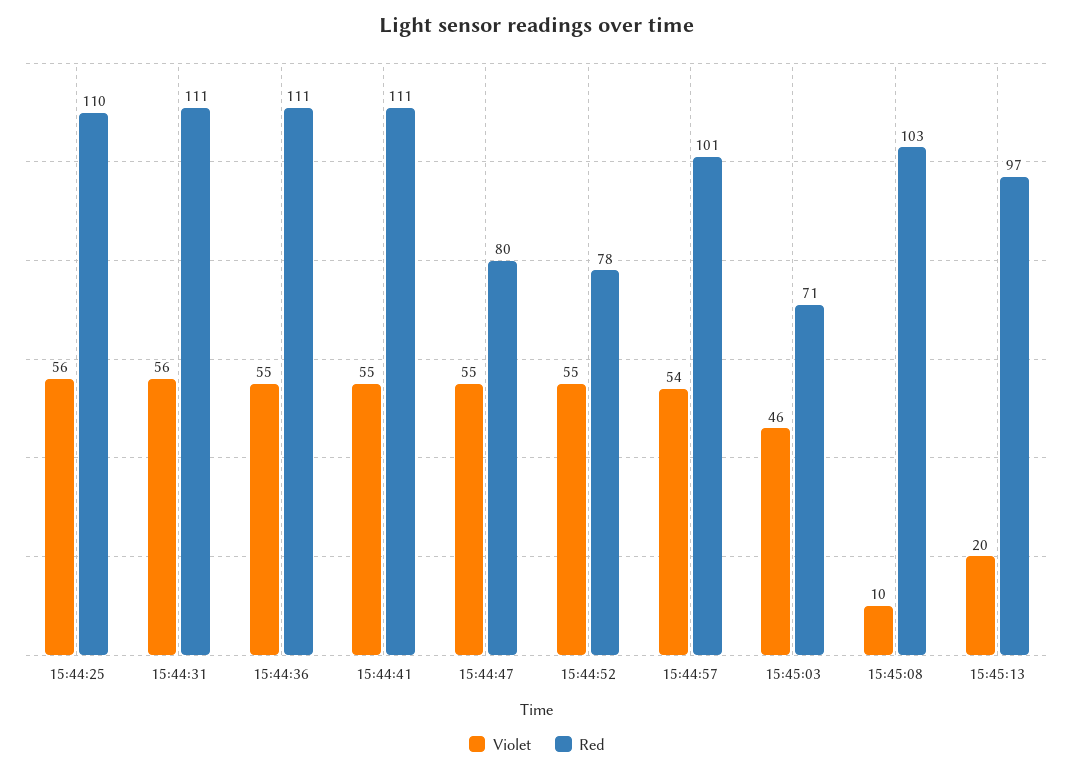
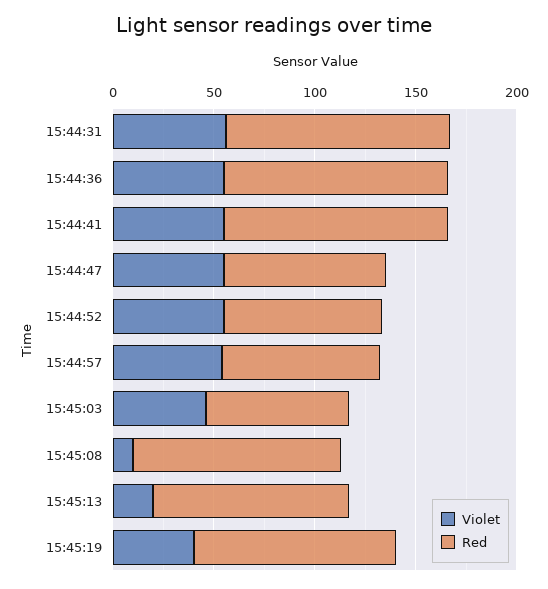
Violet, 15:44:25: 56 -> none
Red, 15:44:25: 110 -> none
Red, 15:44:57: 101 -> 80
Violet, 15:45:19: none -> 40
Red, 15:45:19: none -> 100

